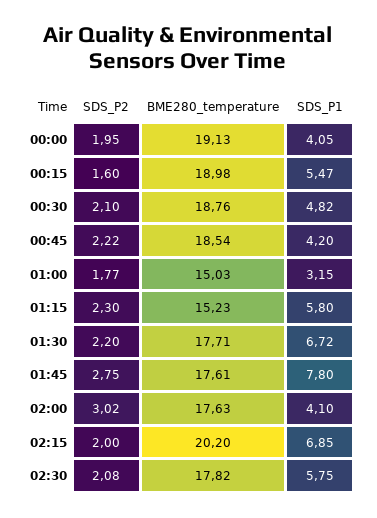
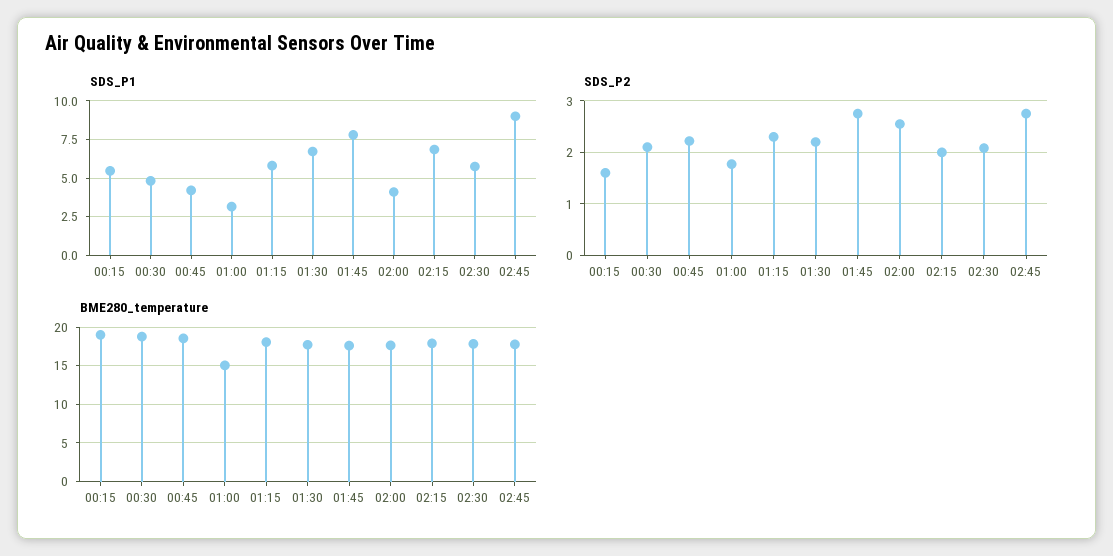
SDS_P2, 00:00: 1.95 -> none
BME280_temperature, 00:00: 19.13 -> none
SDS_P1, 00:00: 4.05 -> none
BME280_temperature, 01:15: 15.23 -> 18
SDS_P2, 02:00: 3.02 -> 2.6
BME280_temperature, 02:15: 20.2 -> 18
SDS_P1, 02:45: none -> 9
SDS_P2, 02:45: none -> 2.8
BME280_temperature, 02:45: none -> 18

